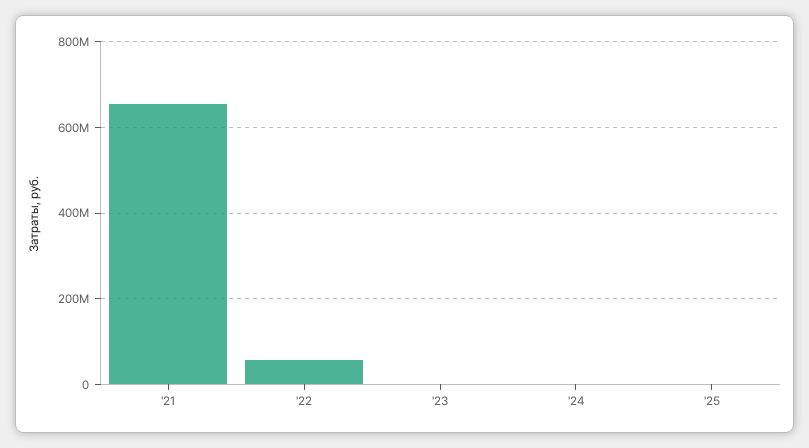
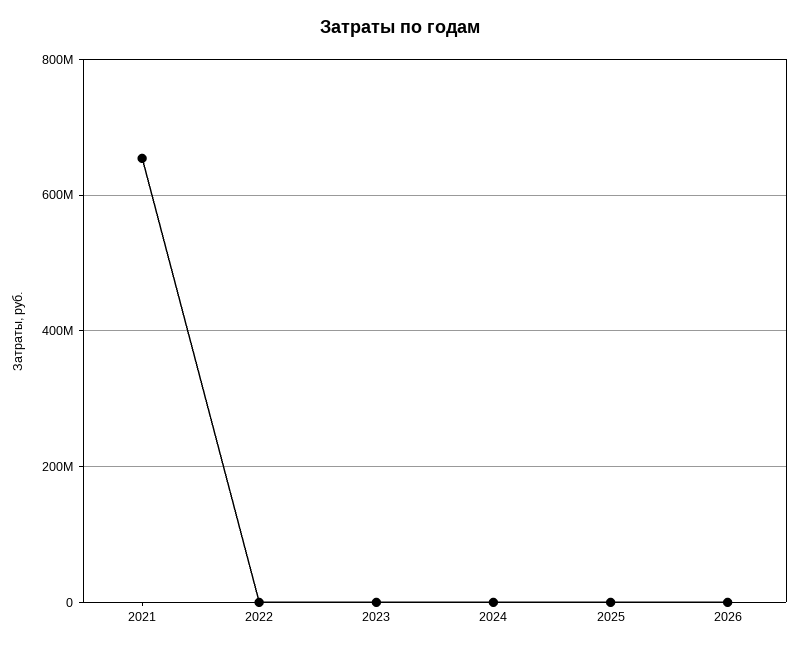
'22: 60000000 -> 0
2026: none -> 0

